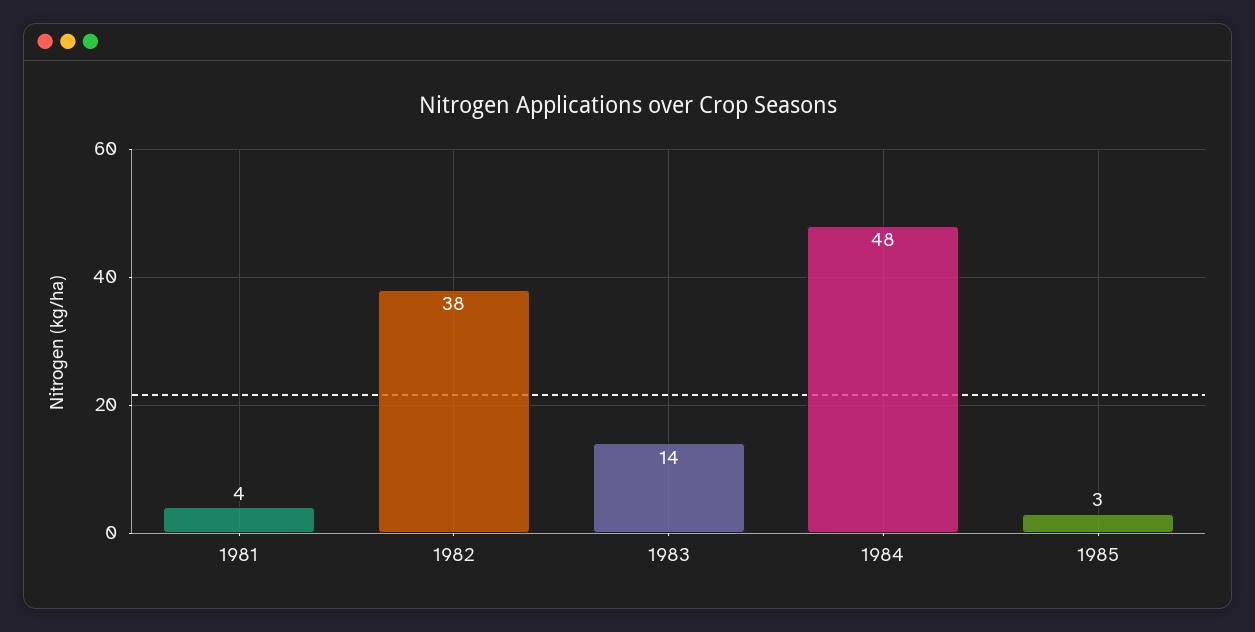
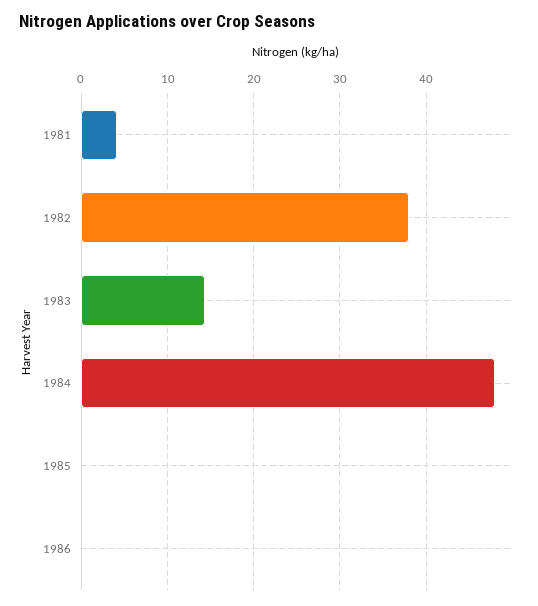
1985: 3 -> 0
1986: none -> 0

